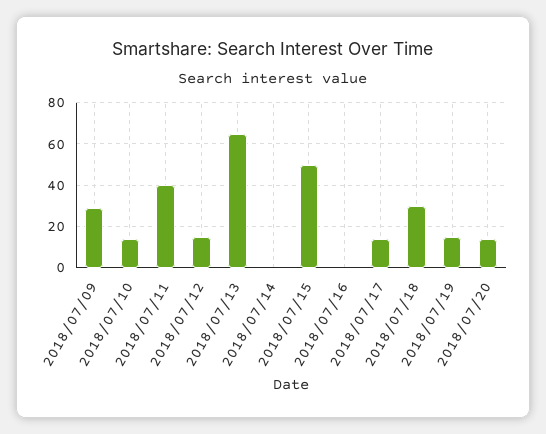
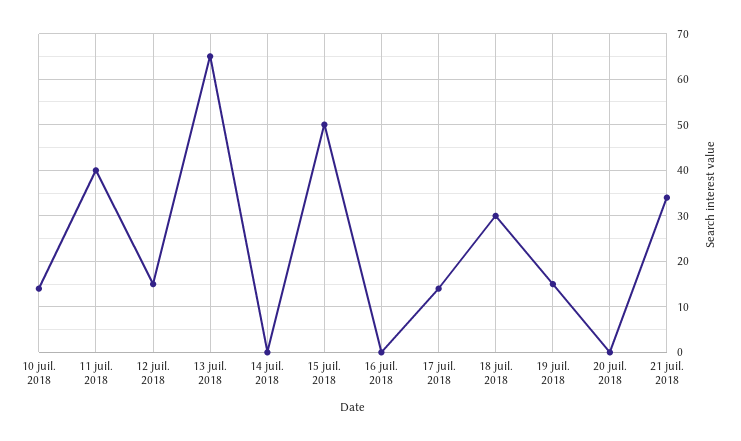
2018/07/09: 30 -> none
2018/07/20: 15 -> 0
21 juil. 2018: none -> 35

